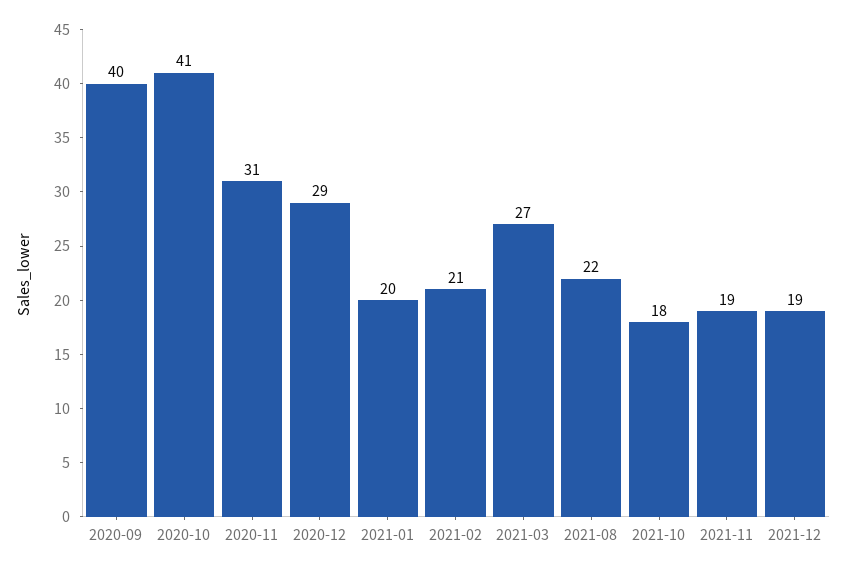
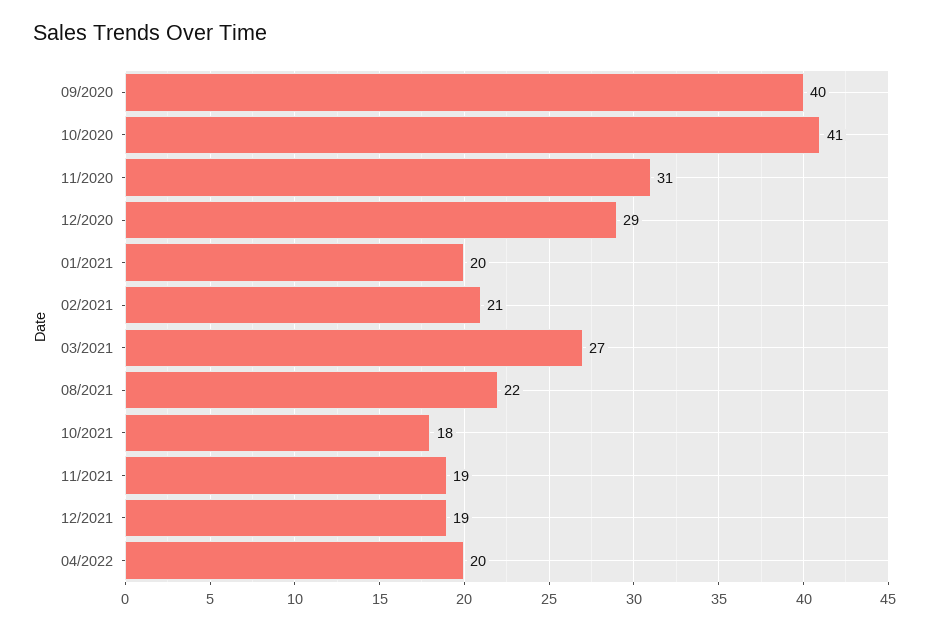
04/2022: none -> 20

